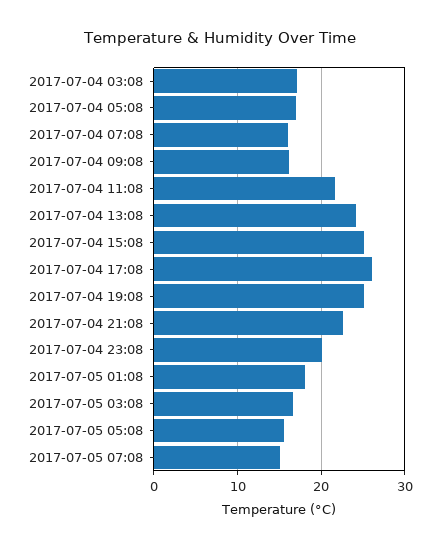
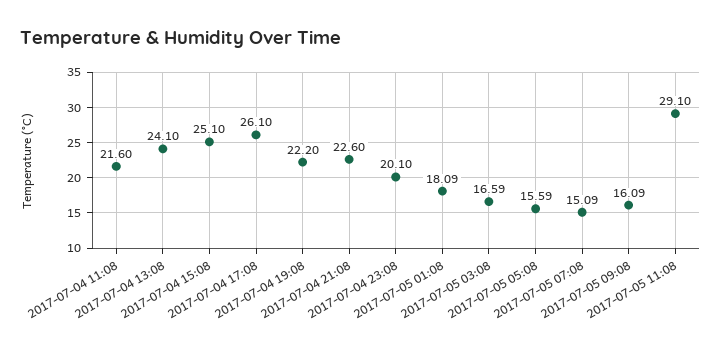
2017-07-04 03:08: 17 -> none
2017-07-04 05:08: 17 -> none
2017-07-04 07:08: 16 -> none
2017-07-04 09:08: 16 -> none
2017-07-04 19:08: 25 -> 22.2
2017-07-05 09:08: none -> 16.09
2017-07-05 11:08: none -> 29.1

